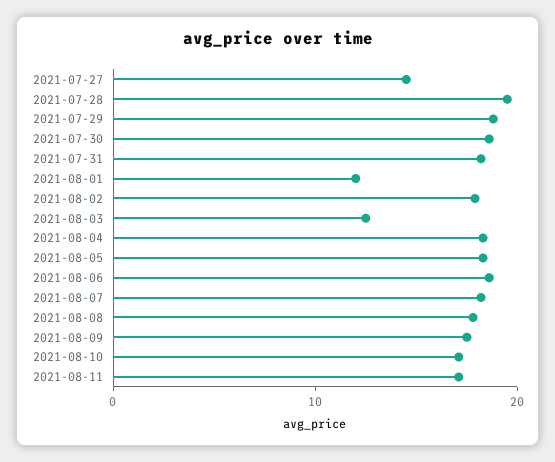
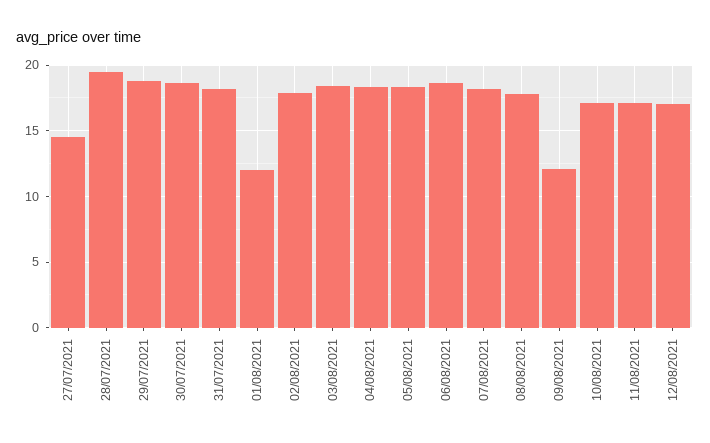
2021-08-03: 12 -> 18.5
2021-08-09: 18 -> 12
12/08/2021: none -> 17

